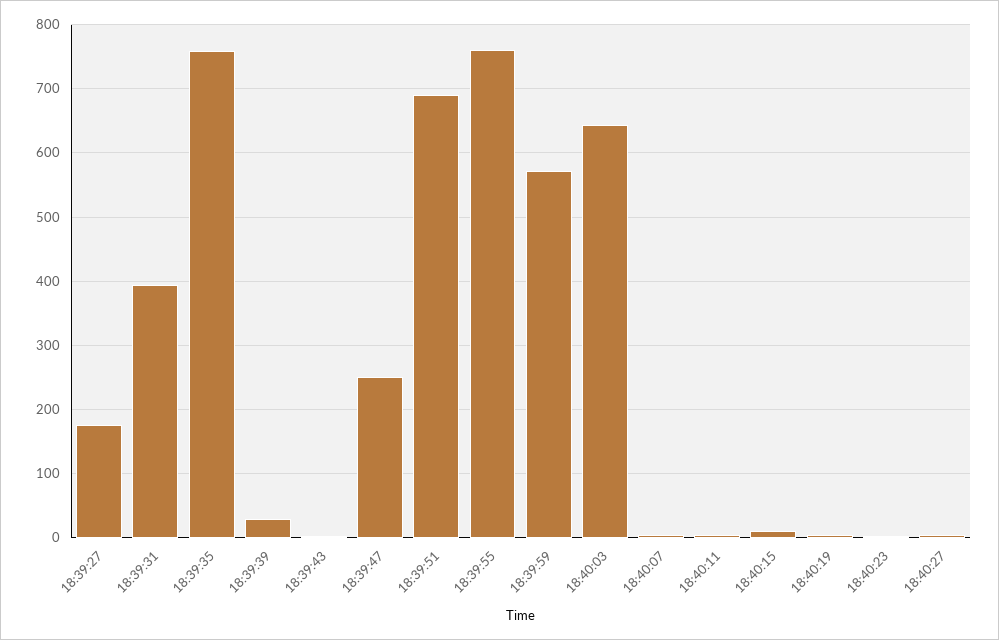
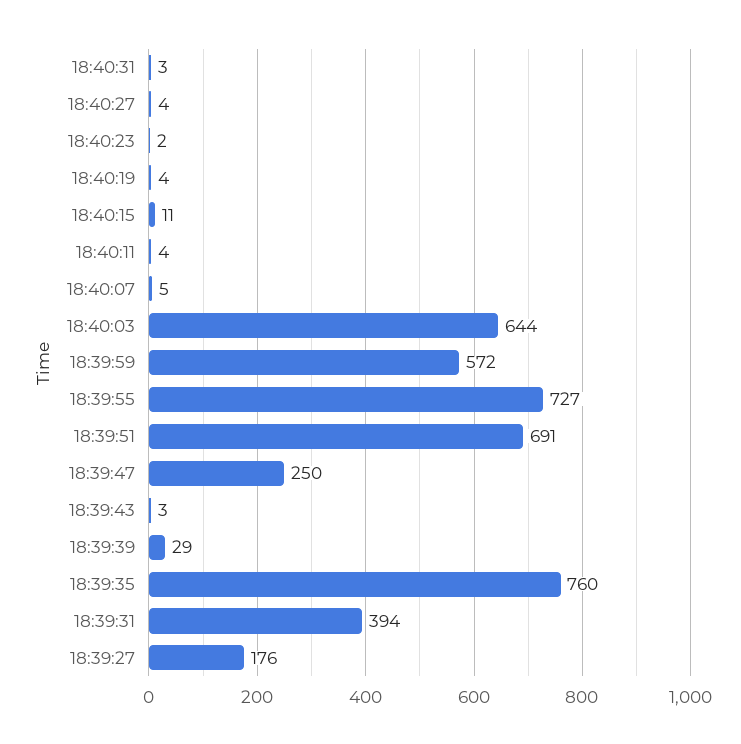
18:39:55: 760 -> 727
18:40:31: none -> 3

